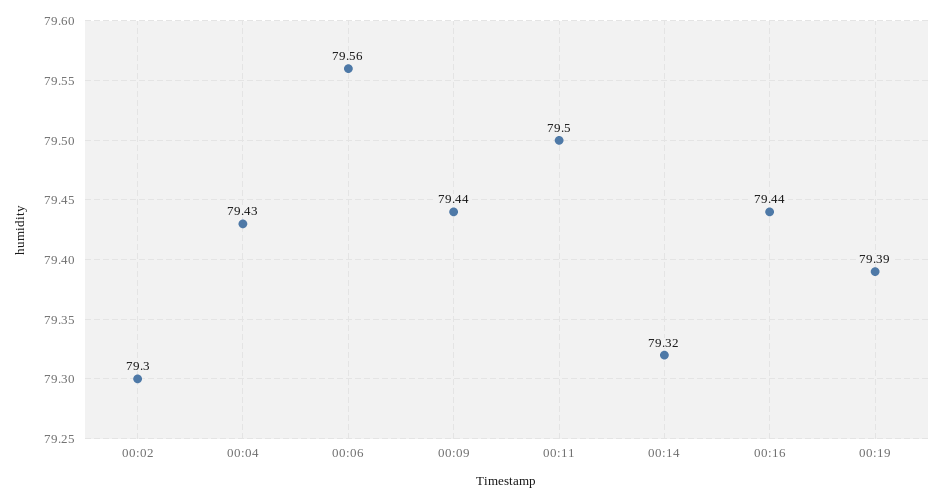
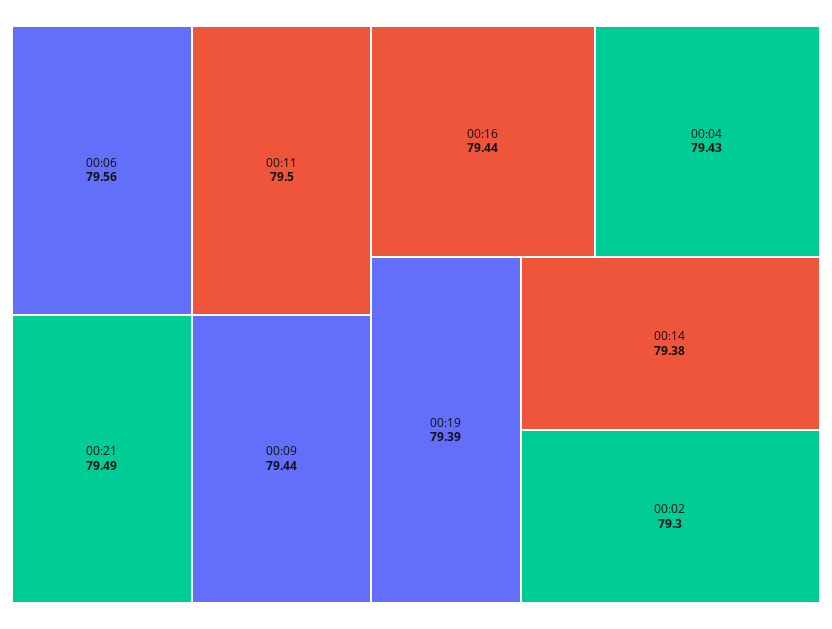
00:14: 79.32 -> 79.38
00:21: none -> 79.49

